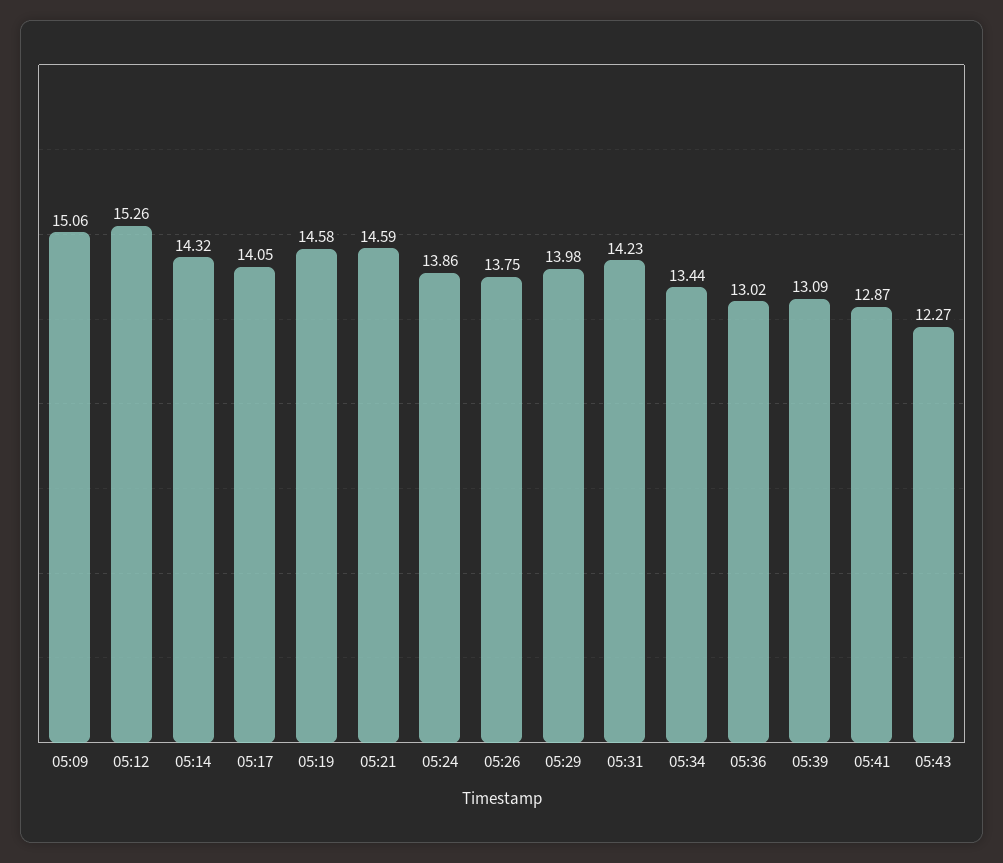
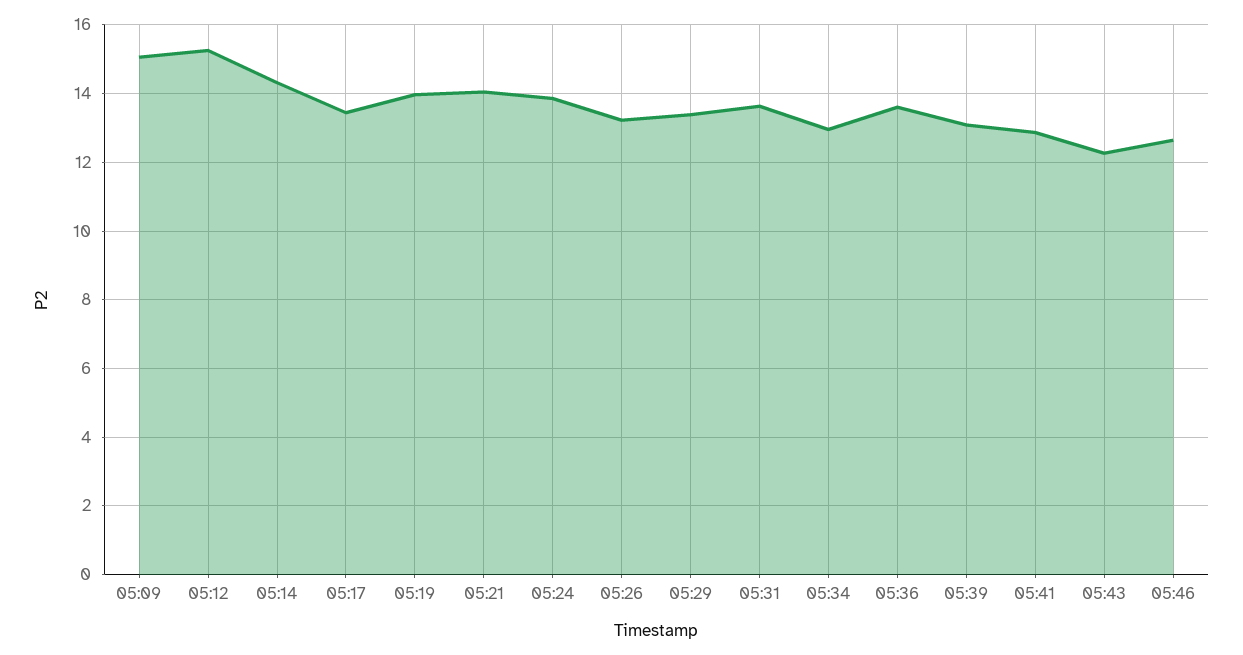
05:17: 14.05 -> 13.4
05:19: 14.58 -> 14
05:21: 14.59 -> 14
05:26: 13.75 -> 13.2
05:29: 13.98 -> 13.4
05:31: 14.23 -> 13.6
05:34: 13.44 -> 13
05:36: 13.02 -> 13.6
05:46: none -> 12.6

